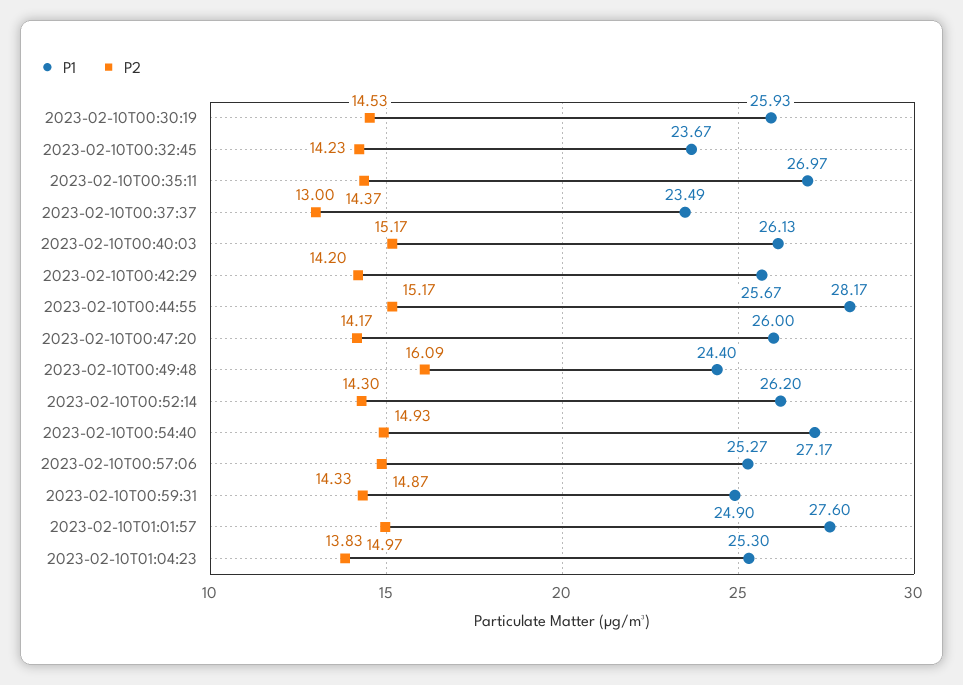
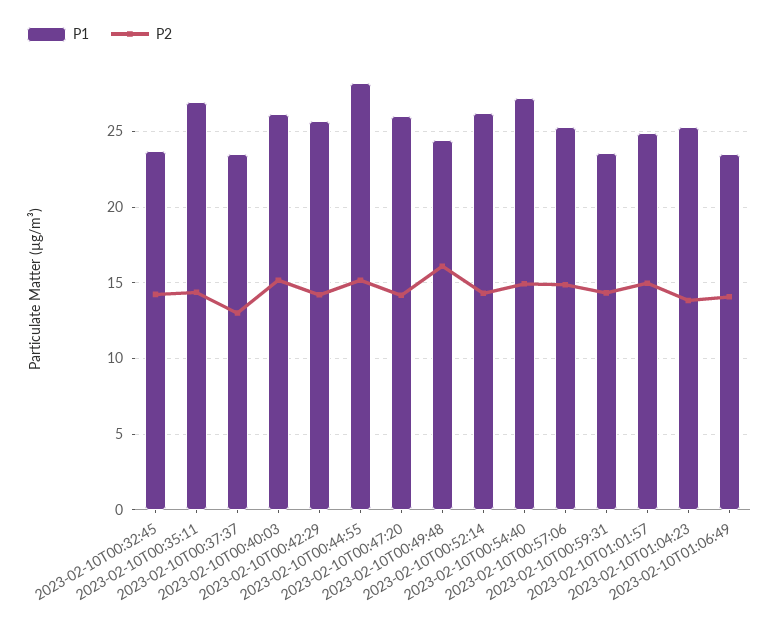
P1, 2023-02-10T00:30:19: 25.93 -> none
P2, 2023-02-10T00:30:19: 14.53 -> none
P1, 2023-02-10T00:59:31: 24.9 -> 23.5
P1, 2023-02-10T01:01:57: 27.6 -> 25
P1, 2023-02-10T01:06:49: none -> 23.5
P2, 2023-02-10T01:06:49: none -> 14

